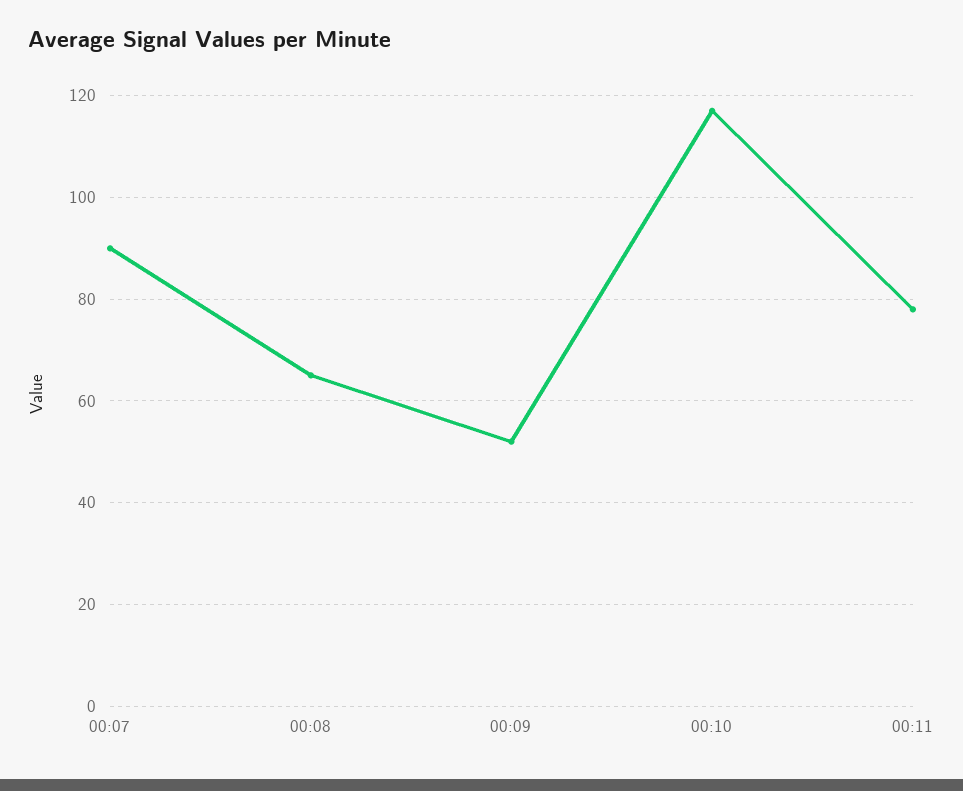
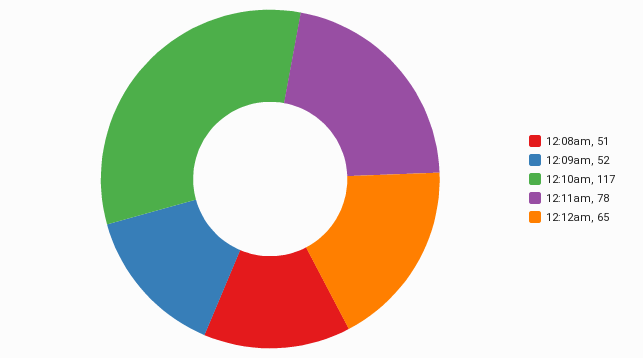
00:07: 90 -> none
00:08: 65 -> 51
12:12am: none -> 65

